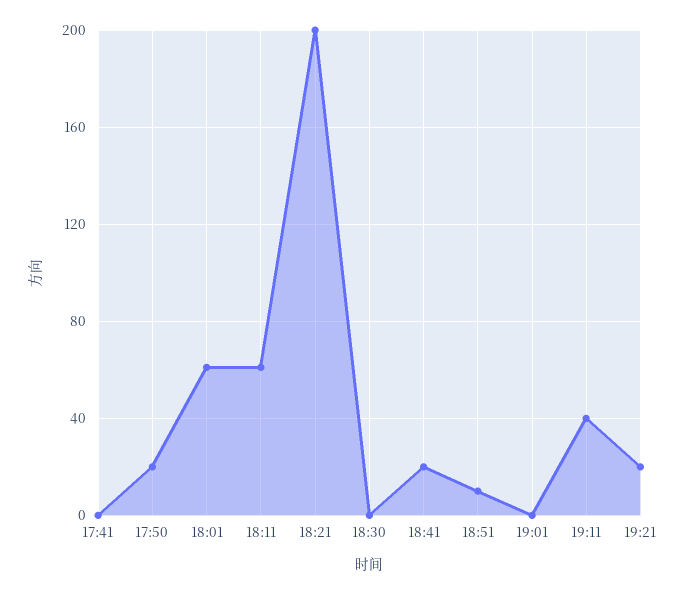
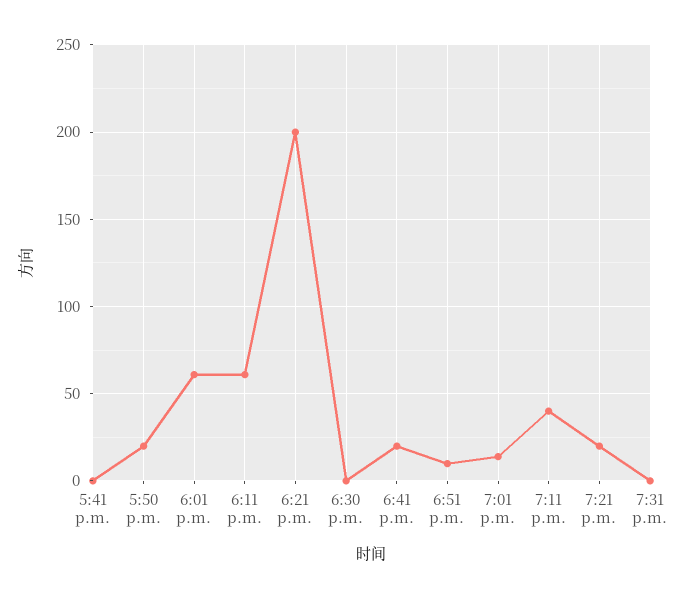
19:01: 0 -> 15
7:31 p.m.: none -> 0

